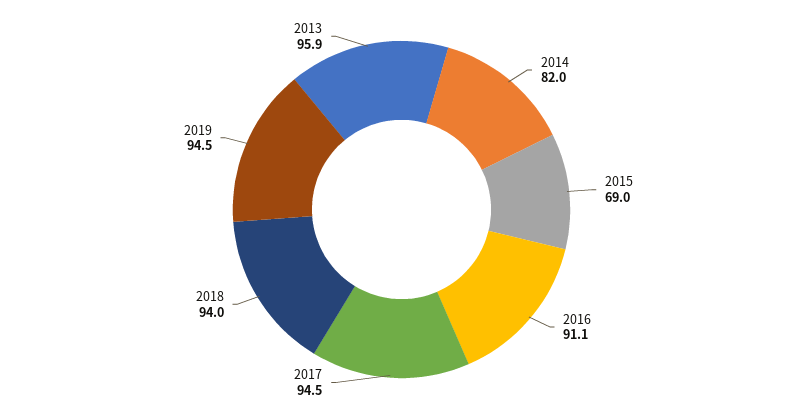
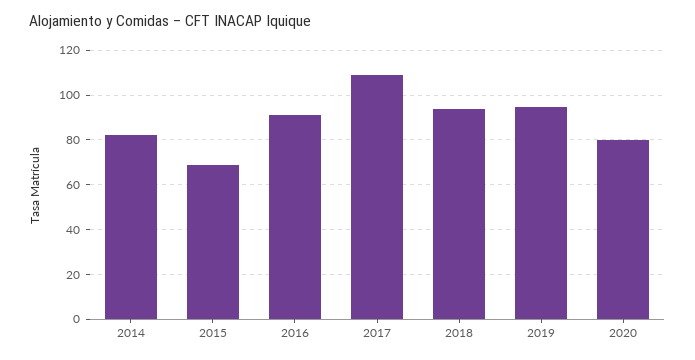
2017: 94.5 -> 110
2013: 95.9 -> none
2020: none -> 80

